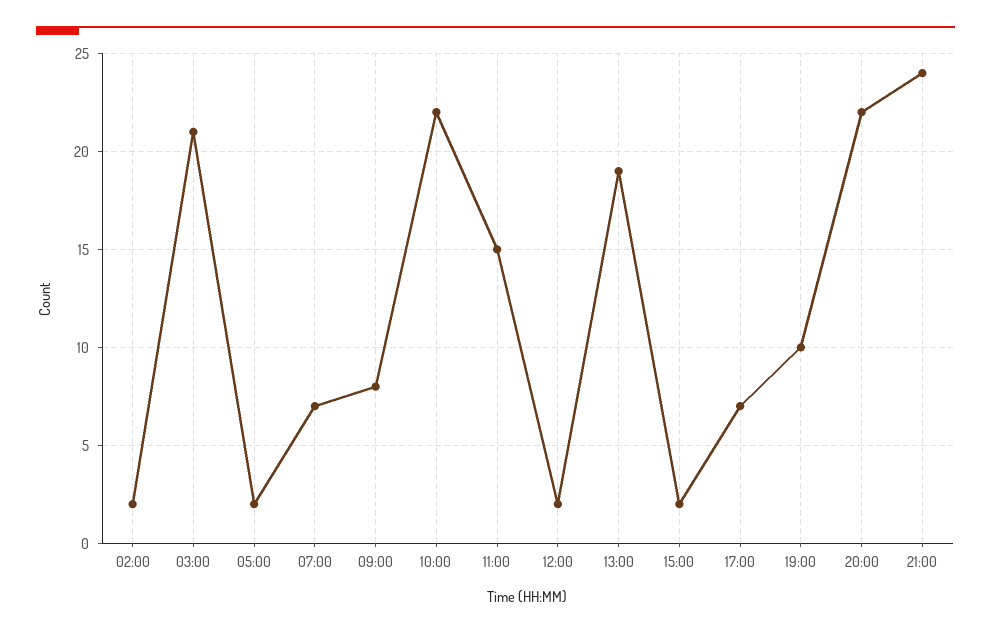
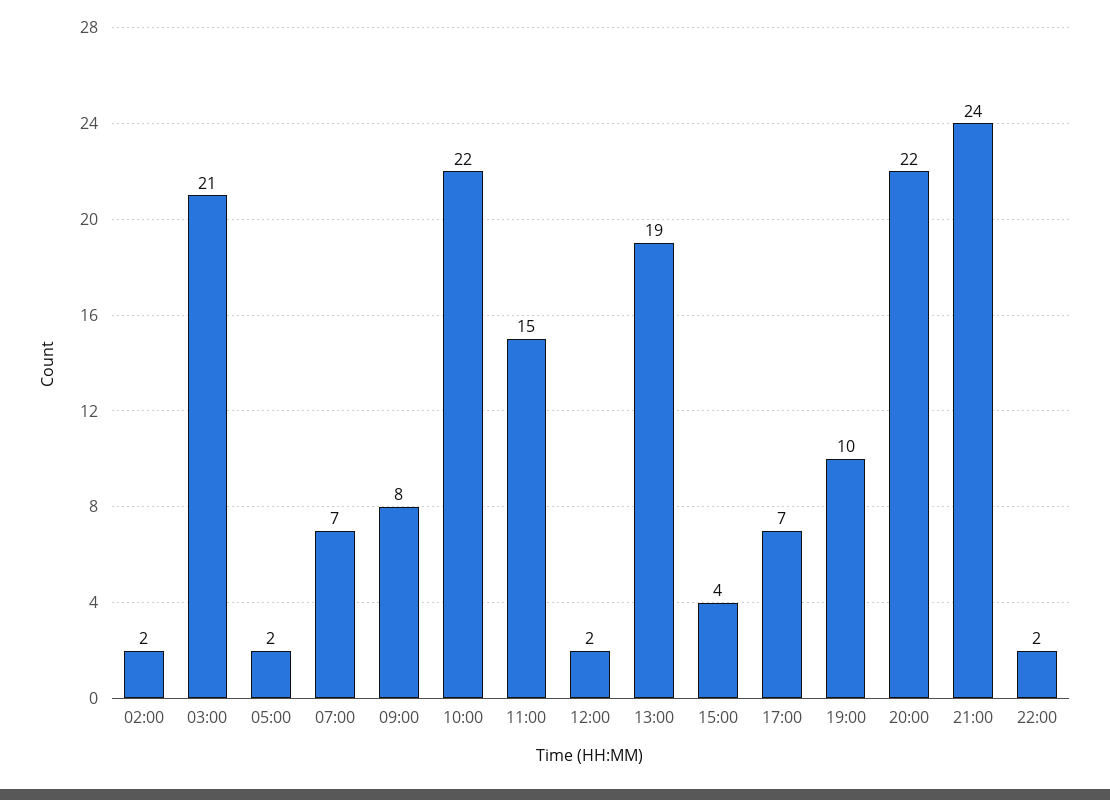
15:00: 2 -> 4
22:00: none -> 2

